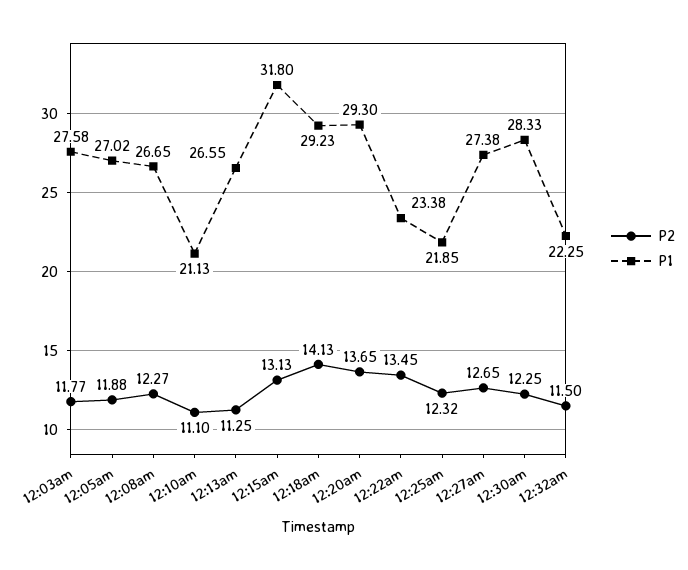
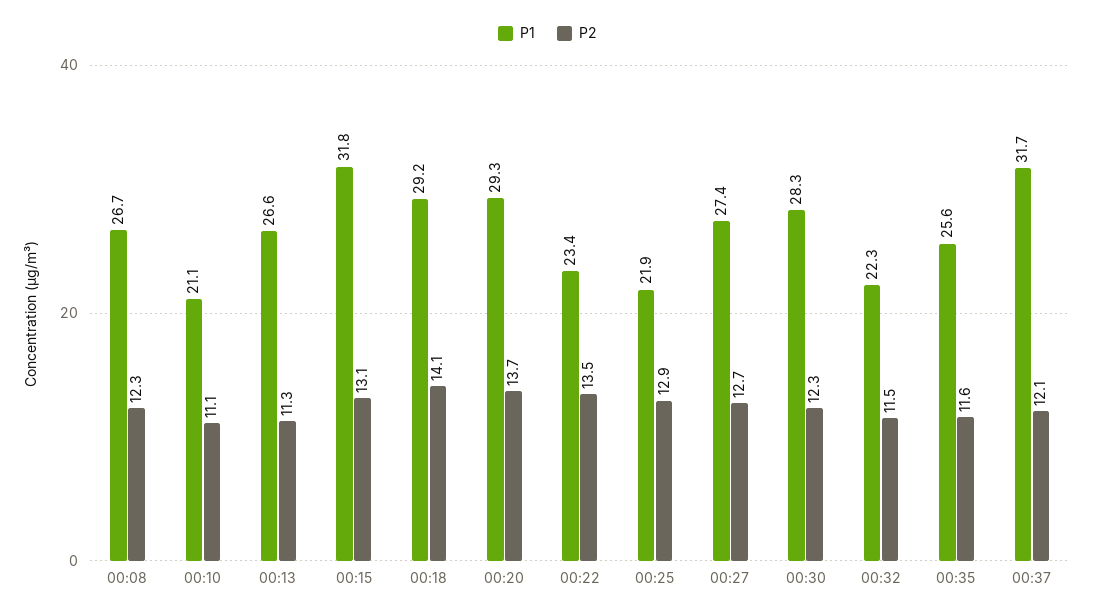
P2, 12:03am: 11.77 -> none
P1, 12:03am: 27.58 -> none
P2, 12:05am: 11.88 -> none
P1, 12:05am: 27.02 -> none
P2, 12:25am: 12.32 -> 12.9
P1, 00:35: none -> 25.6
P2, 00:35: none -> 11.6
P1, 00:37: none -> 31.7
P2, 00:37: none -> 12.1

